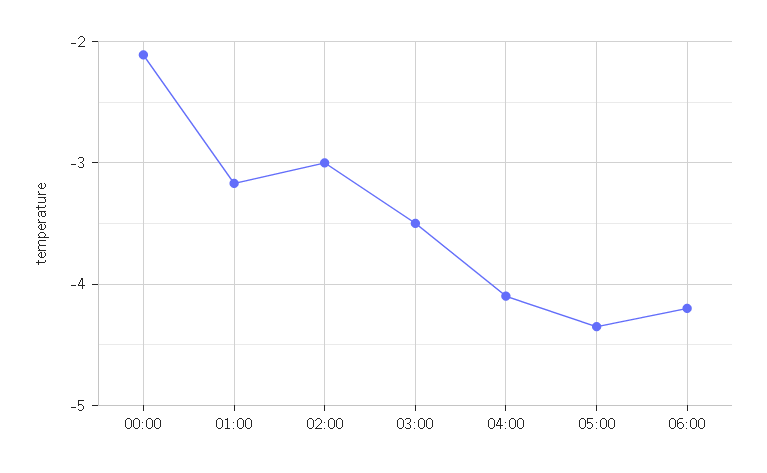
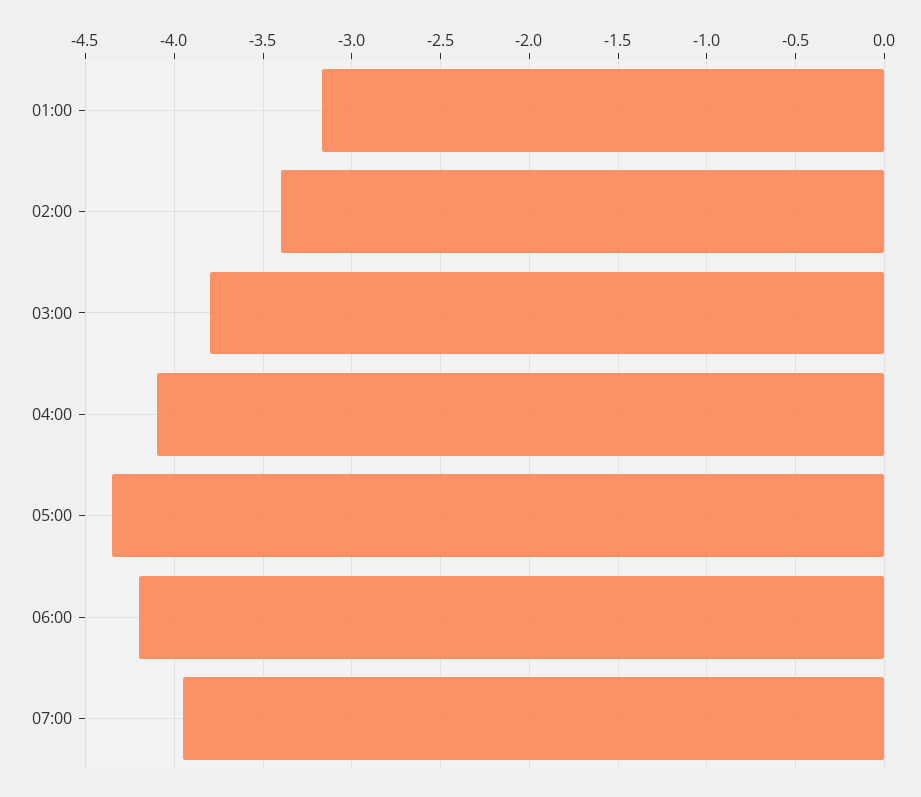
00:00: -2.1 -> none
02:00: -3 -> -3.4
03:00: -3.5 -> -3.8
07:00: none -> -3.95

